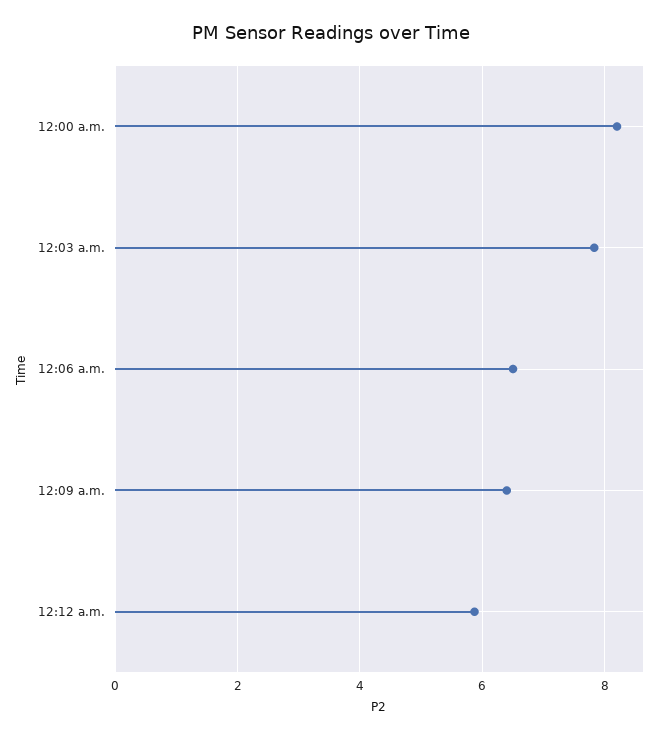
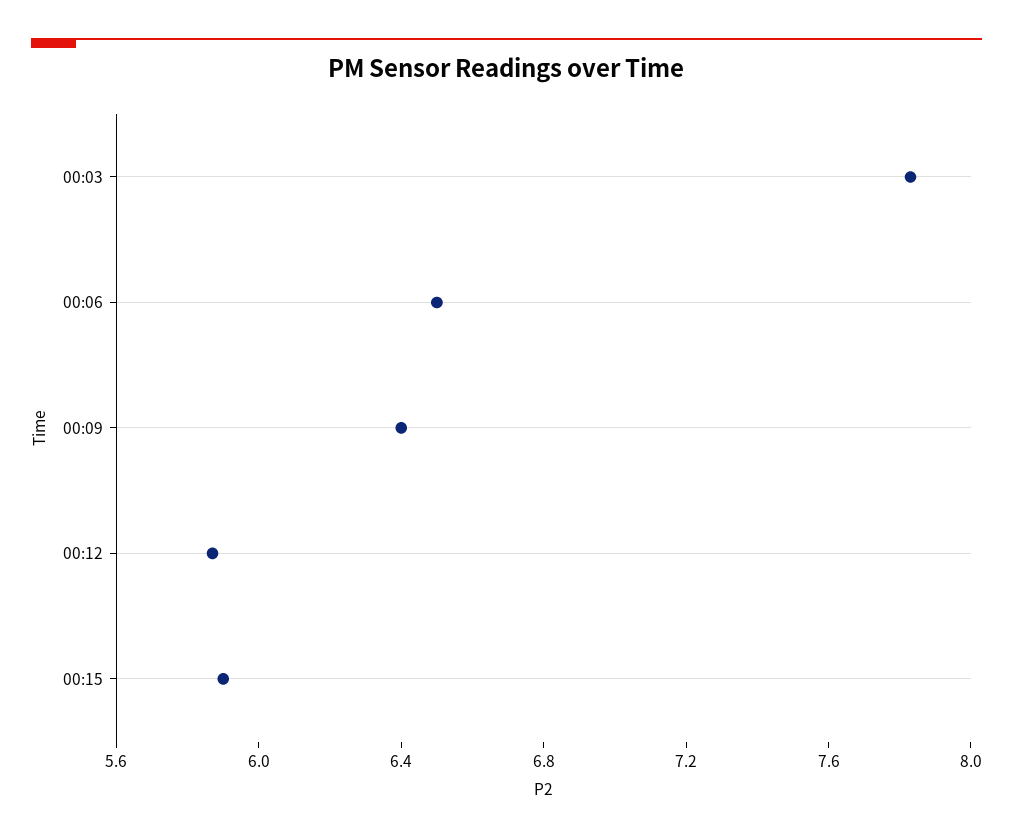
12:00 a.m.: 8.2 -> none
00:15: none -> 5.9

